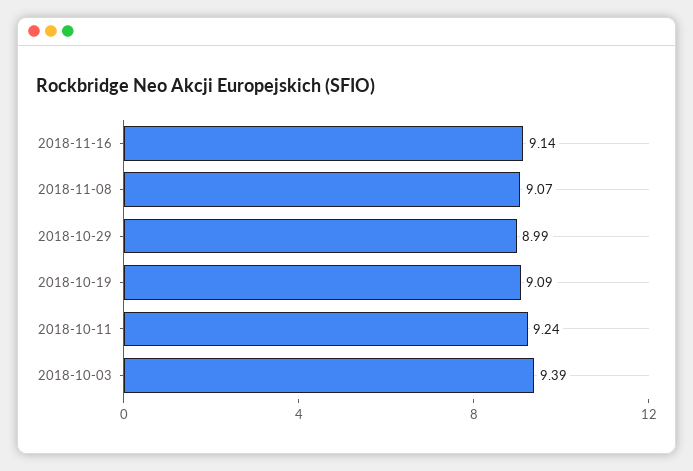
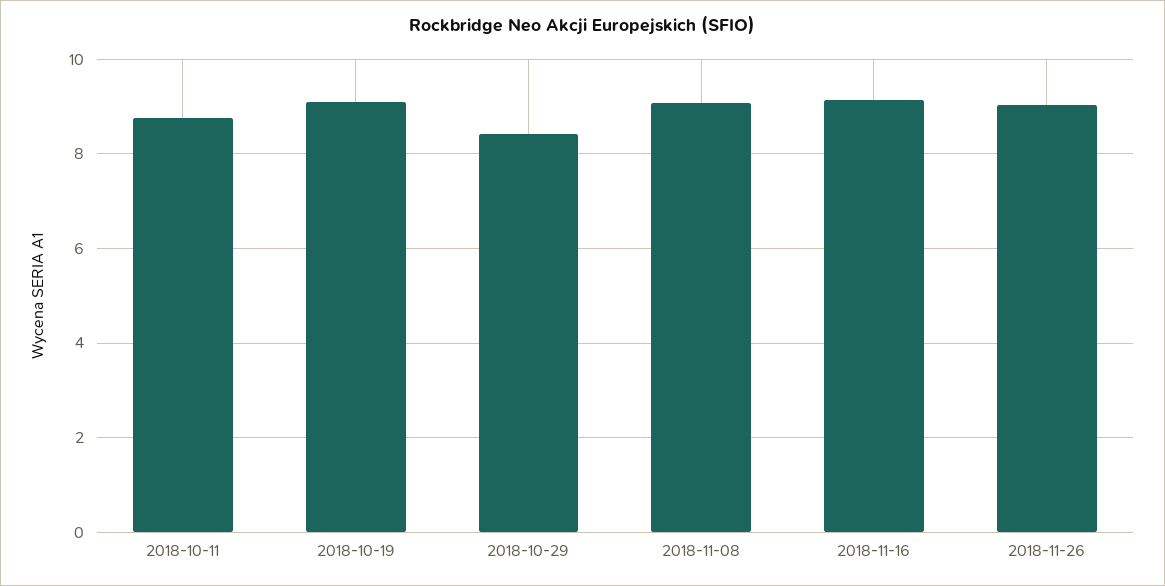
2018-10-29: 8.99 -> 8.4
2018-10-11: 9.24 -> 8.8
2018-10-03: 9.39 -> none
2018-11-26: none -> 9

